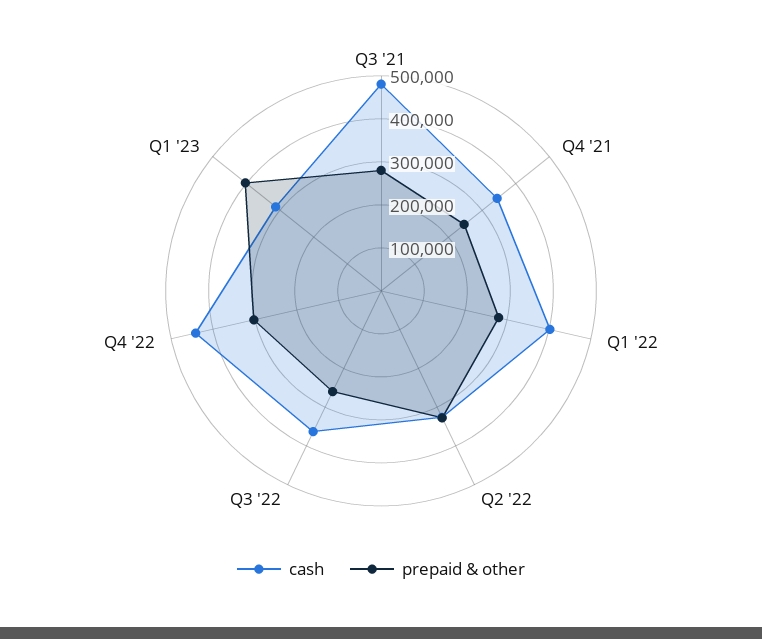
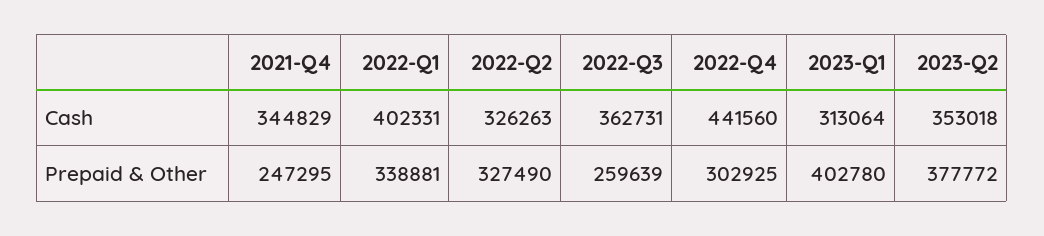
cash, Q3 '21: 480000 -> none
prepaid & other, Q3 '21: 280000 -> none
prepaid & other, Q1 '22: 280000 -> 338881
cash, 2023-Q2: none -> 353018
prepaid & other, 2023-Q2: none -> 377772

